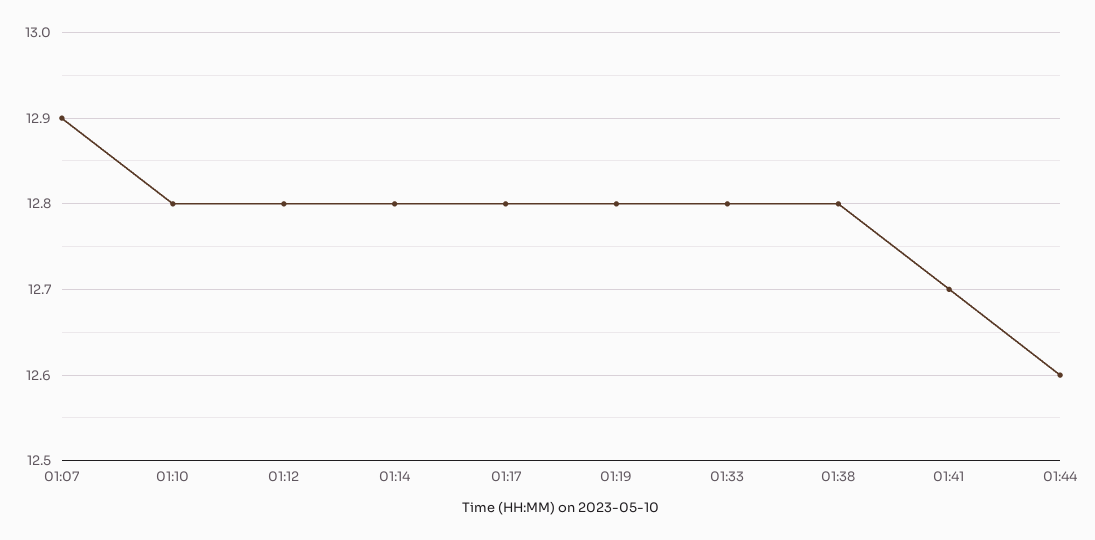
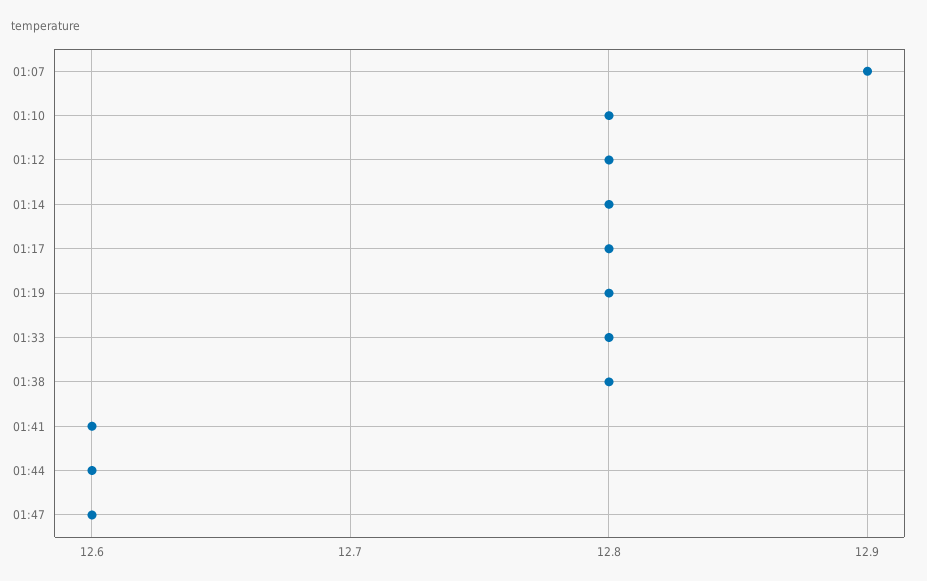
01:41: 12.7 -> 12.6
01:47: none -> 12.6

